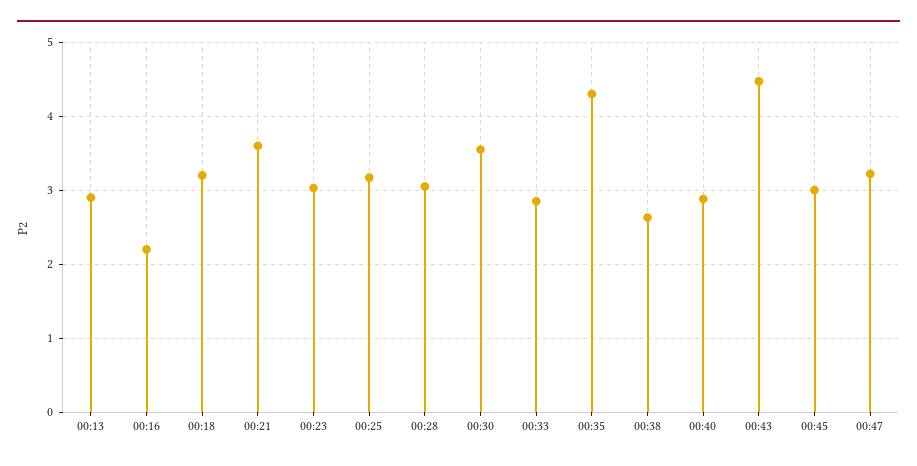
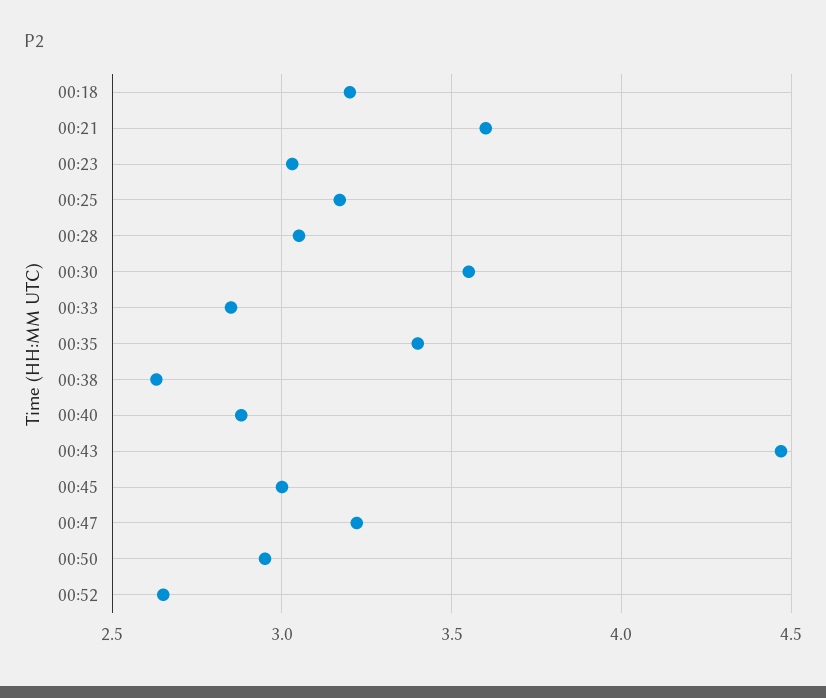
00:13: 2.9 -> none
00:16: 2.2 -> none
00:35: 4.3 -> 3.4
00:50: none -> 2.95
00:52: none -> 2.65

